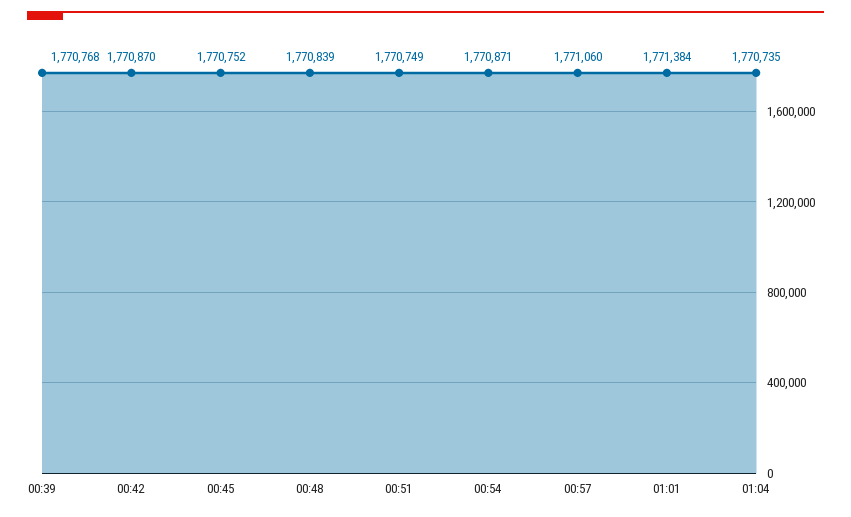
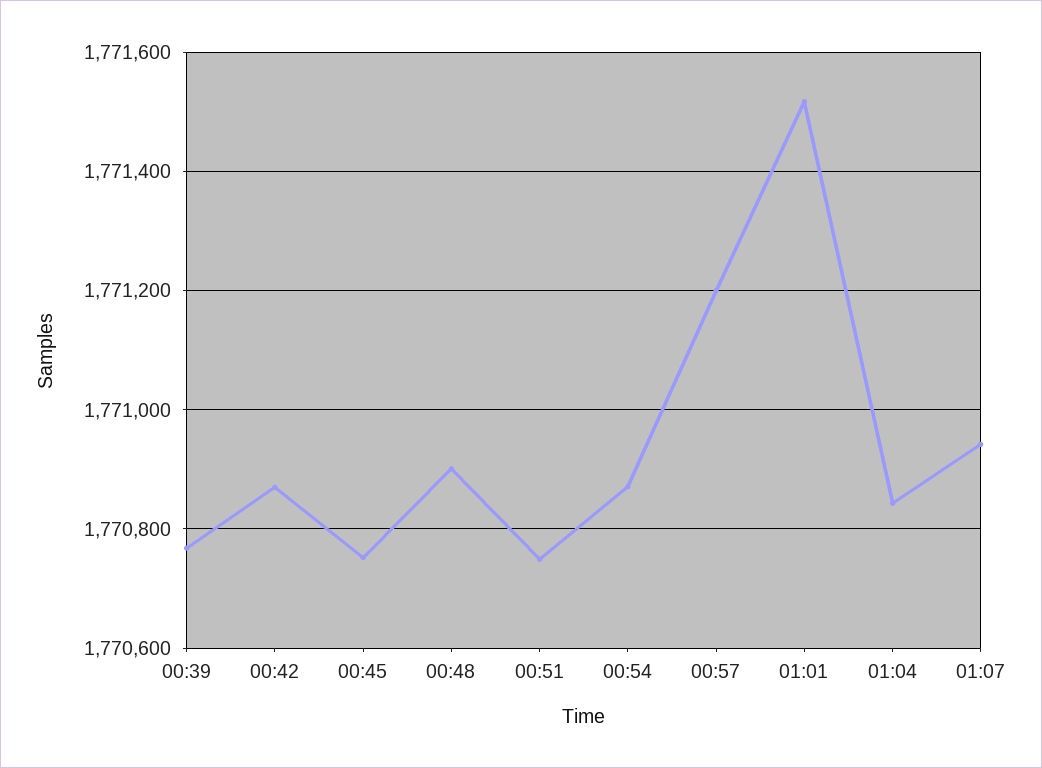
00:48: 1770839 -> 1770900
00:57: 1771060 -> 1771200
01:01: 1771384 -> 1771520
01:04: 1770735 -> 1770840
01:07: none -> 1770940

